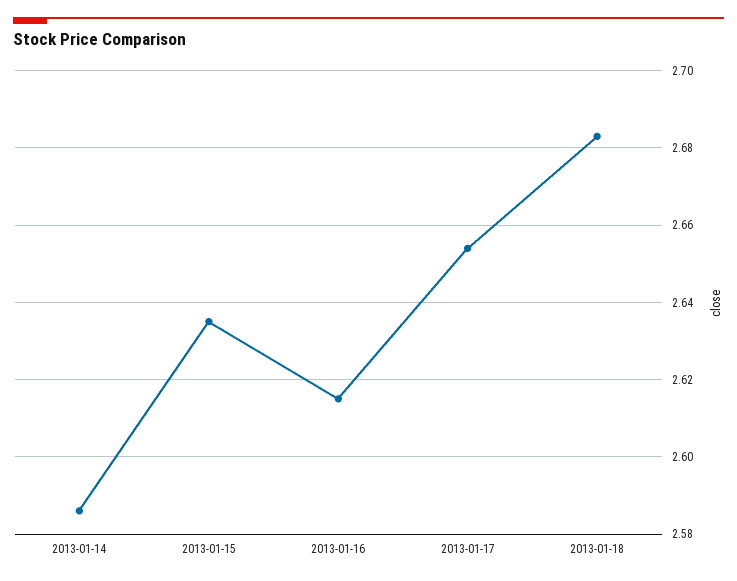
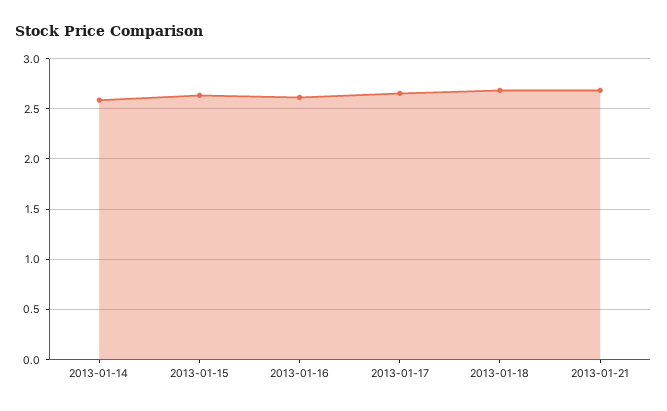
2013-01-21: none -> 2.7

